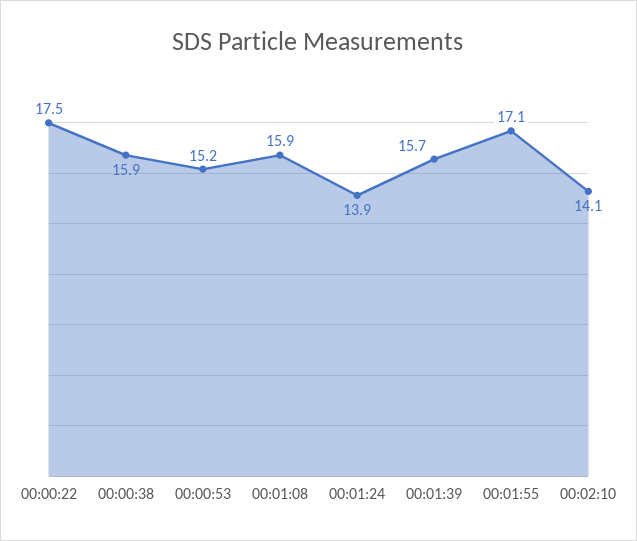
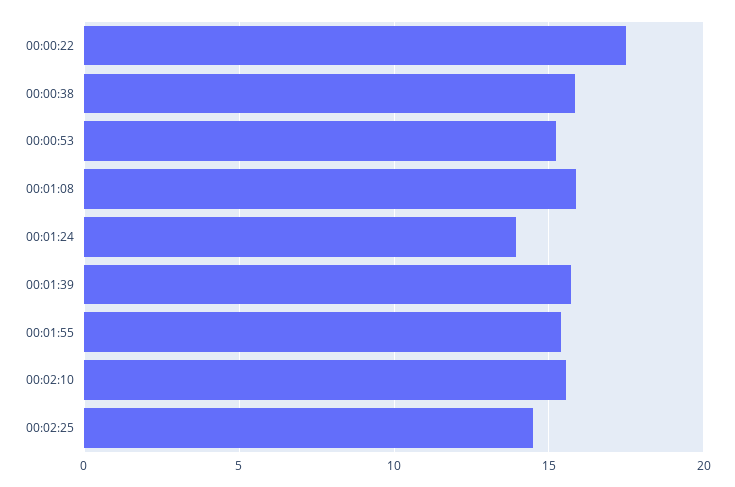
00:01:55: 17.1 -> 15.5
00:02:10: 14.1 -> 15.5
00:02:25: none -> 14.5

